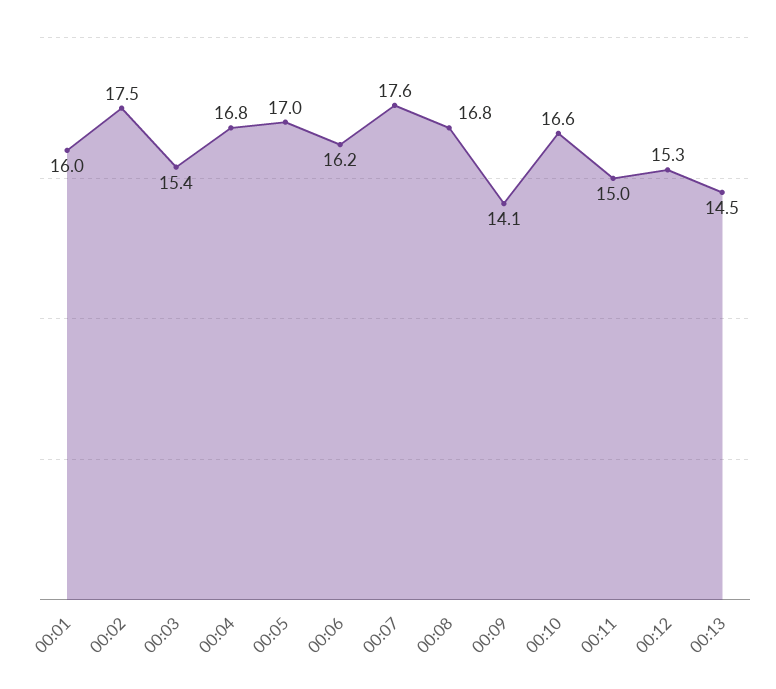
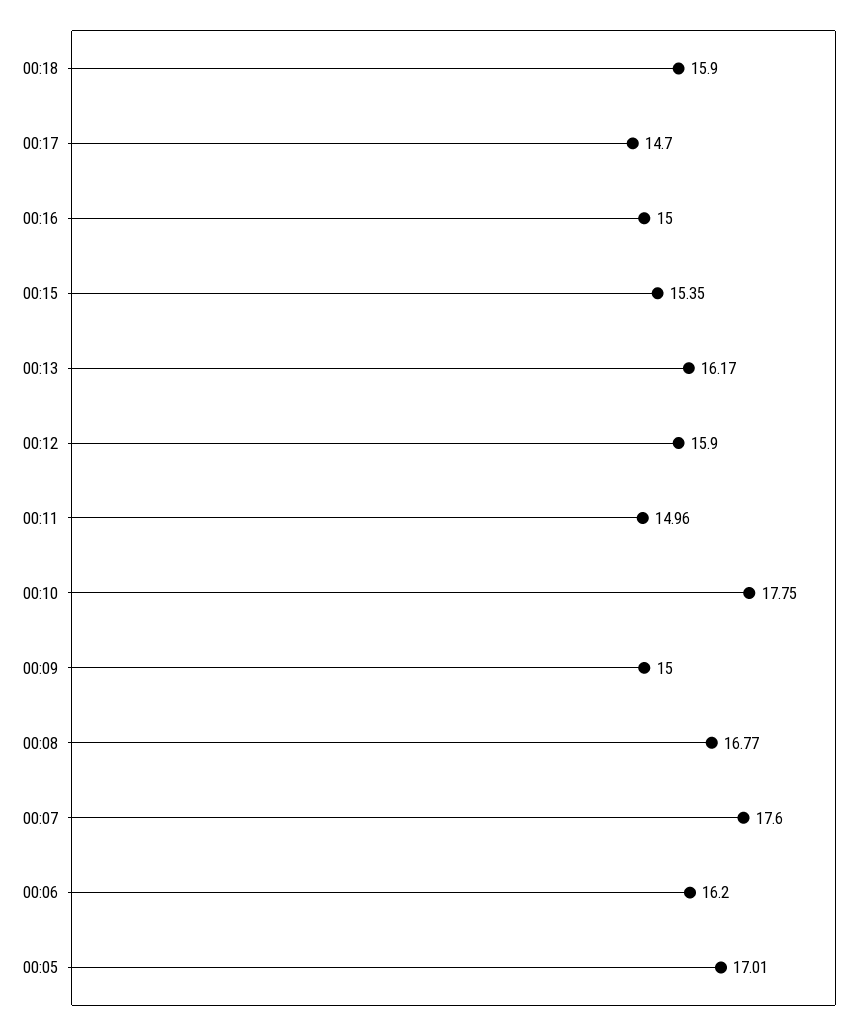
00:01: 16 -> none
00:02: 17.5 -> none
00:03: 15.4 -> none
00:04: 16.8 -> none
00:09: 14.1 -> 15
00:10: 16.6 -> 17.75
00:12: 15.3 -> 15.9
00:13: 14.5 -> 16.17
00:18: none -> 15.9
00:17: none -> 14.7
00:16: none -> 15
00:15: none -> 15.35

